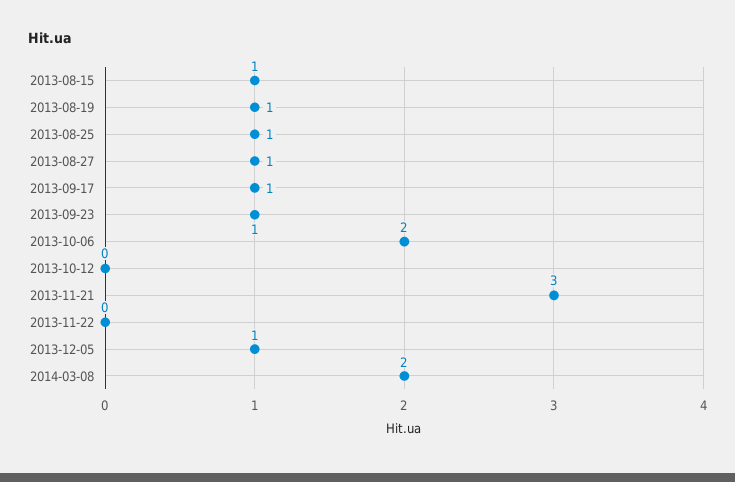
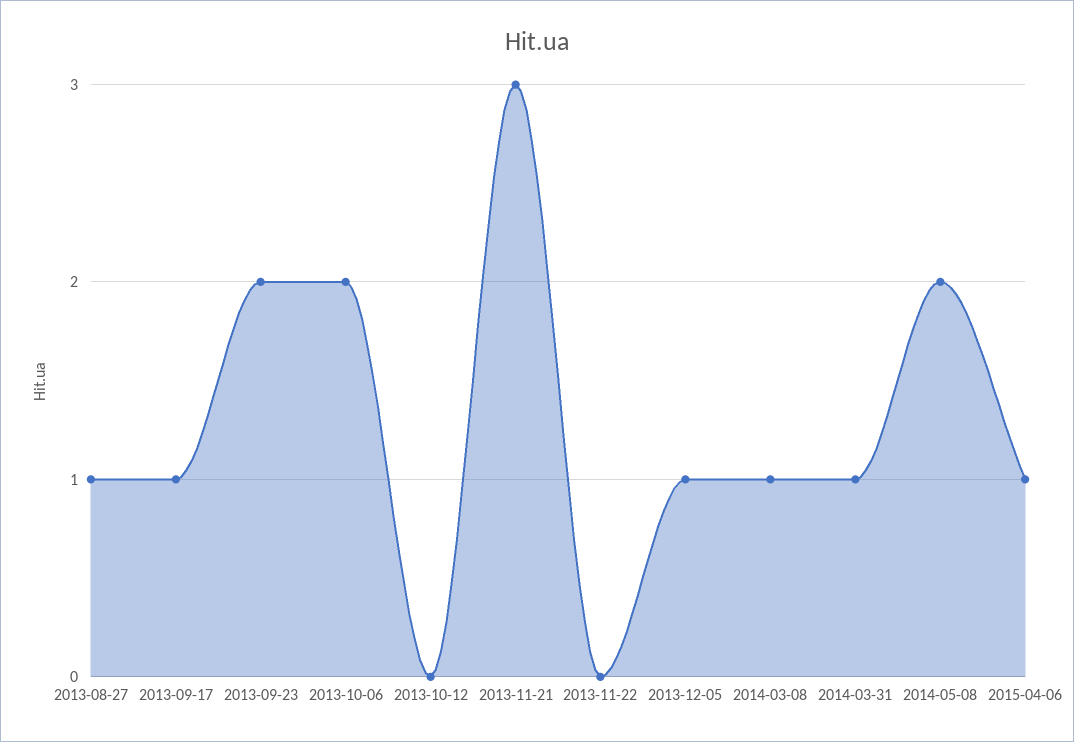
2013-08-15: 1 -> none
2013-08-19: 1 -> none
2013-08-25: 1 -> none
2013-09-23: 1 -> 2
2014-03-08: 2 -> 1
2014-03-31: none -> 1
2014-05-08: none -> 2
2015-04-06: none -> 1

